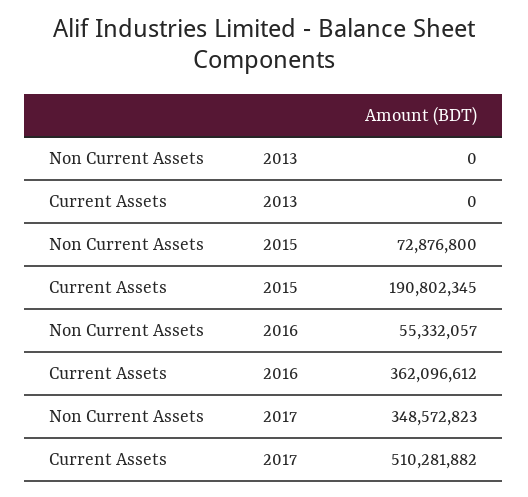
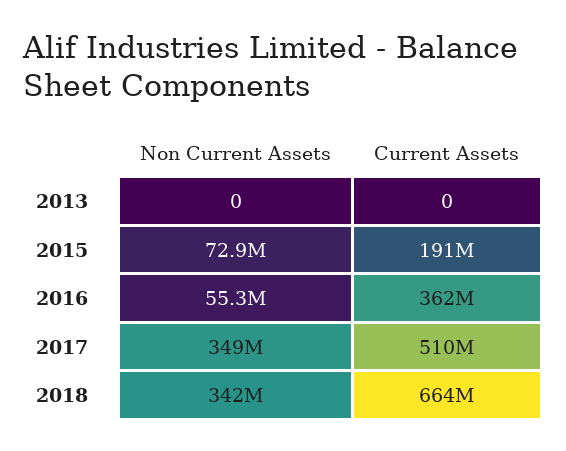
Non Current Assets, 2018: none -> 342000000
Current Assets, 2018: none -> 664000000

